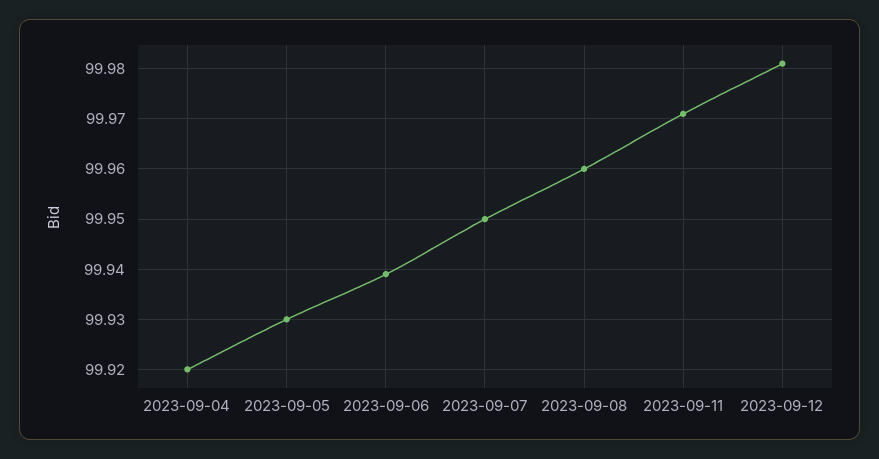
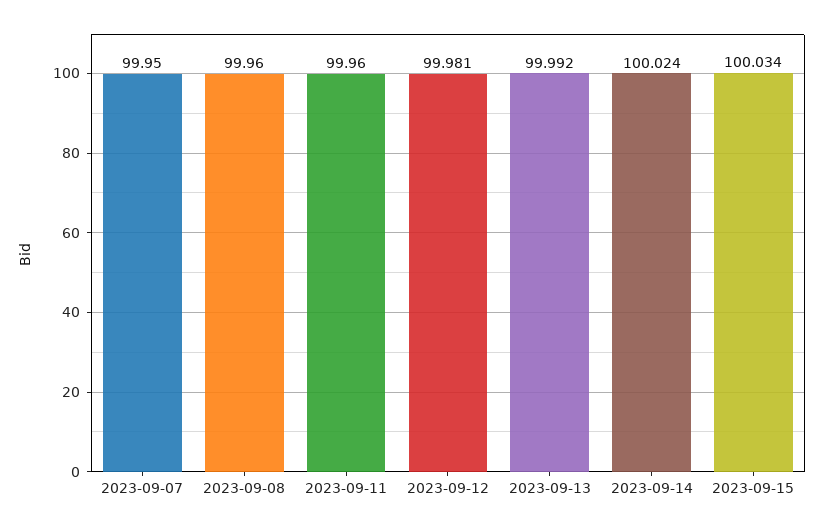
2023-09-04: 99.92 -> none
2023-09-05: 99.93 -> none
2023-09-06: 99.94 -> none
2023-09-11: 99.97 -> 99.96
2023-09-13: none -> 99.992
2023-09-14: none -> 100.024
2023-09-15: none -> 100.034

